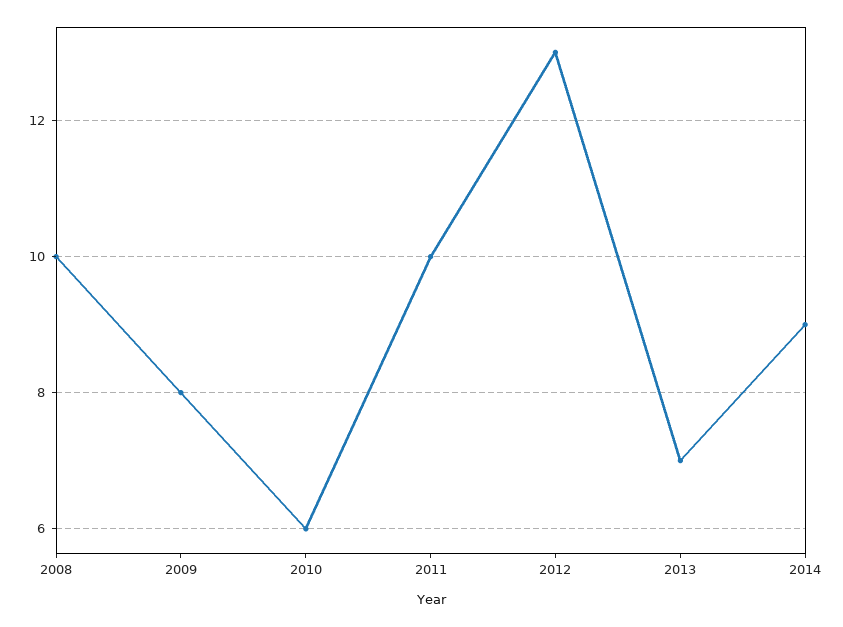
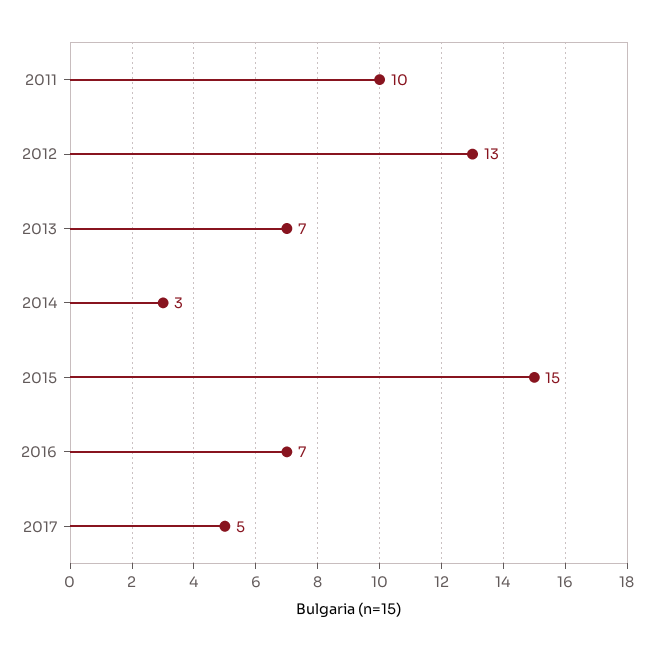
2008: 10 -> none
2009: 8 -> none
2010: 6 -> none
2014: 9 -> 3
2015: none -> 15
2016: none -> 7
2017: none -> 5

